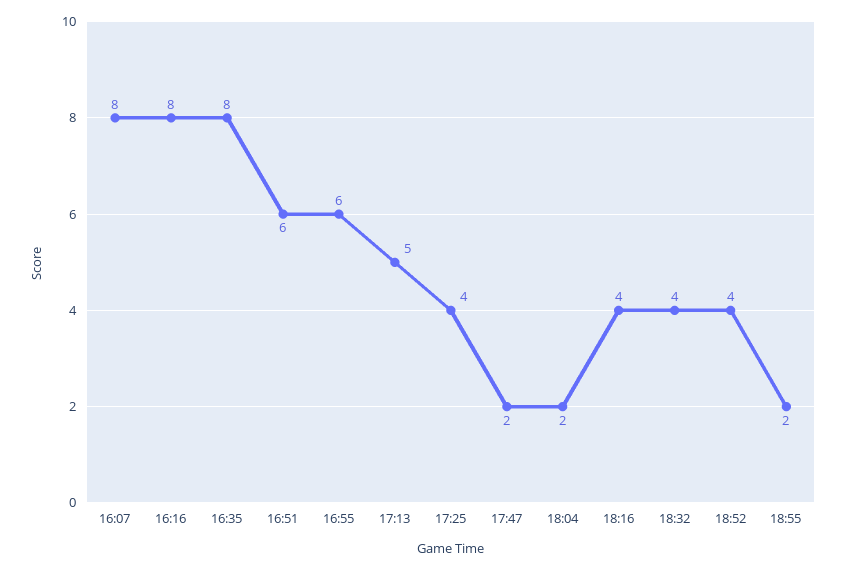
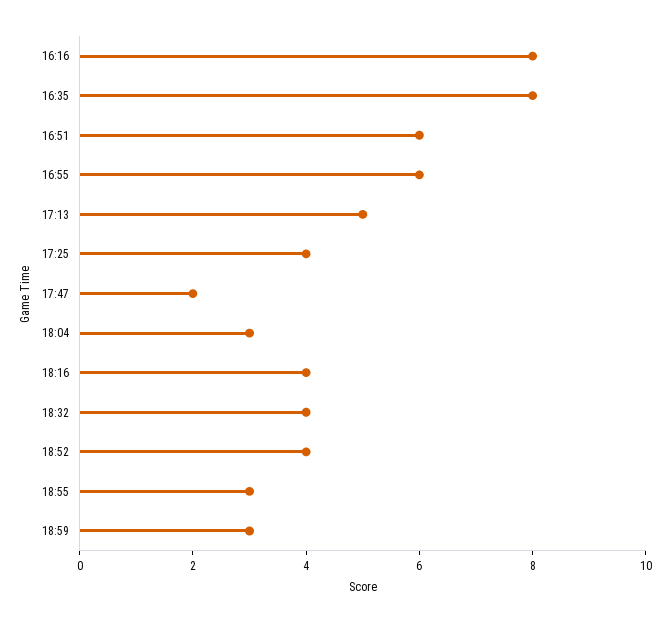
16:07: 8 -> none
18:04: 2 -> 3
18:55: 2 -> 3
18:59: none -> 3

